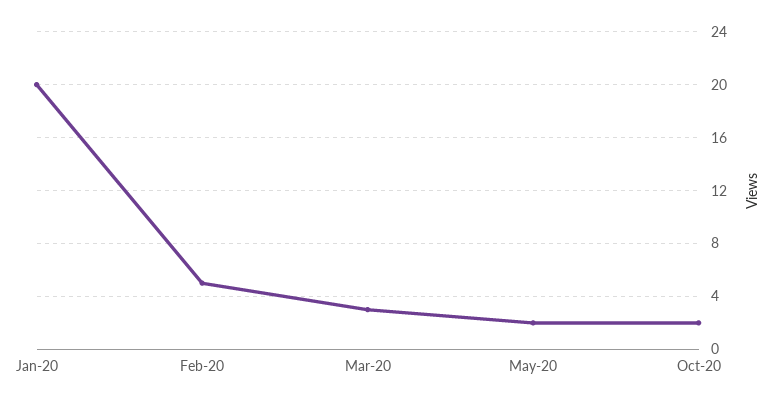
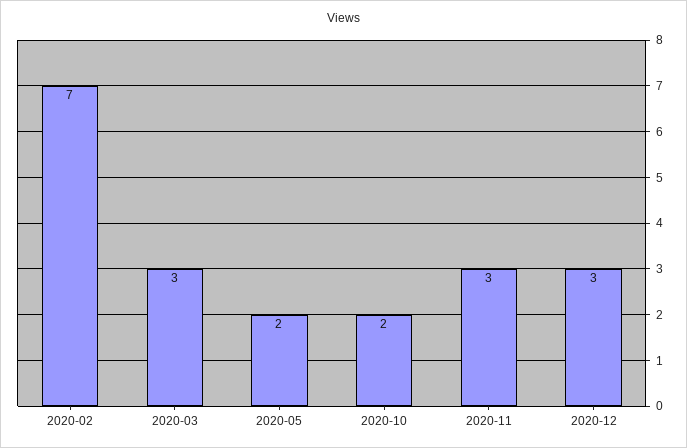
Jan-20: 20 -> none
Feb-20: 5 -> 7
2020-11: none -> 3
2020-12: none -> 3

